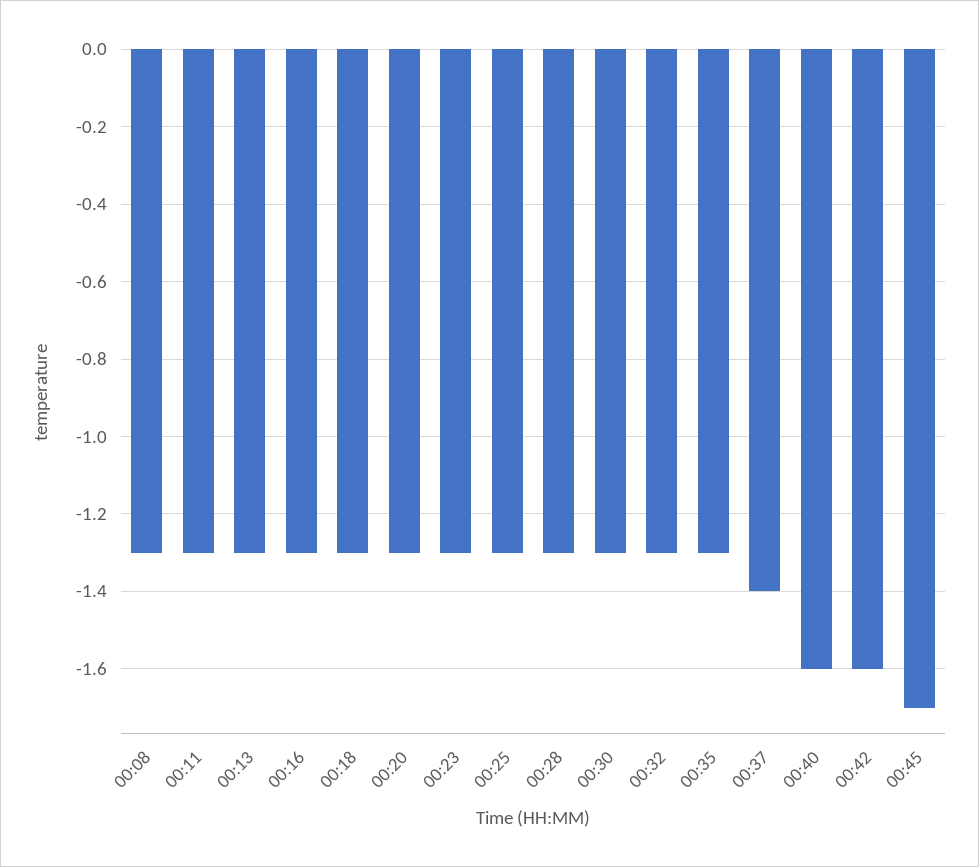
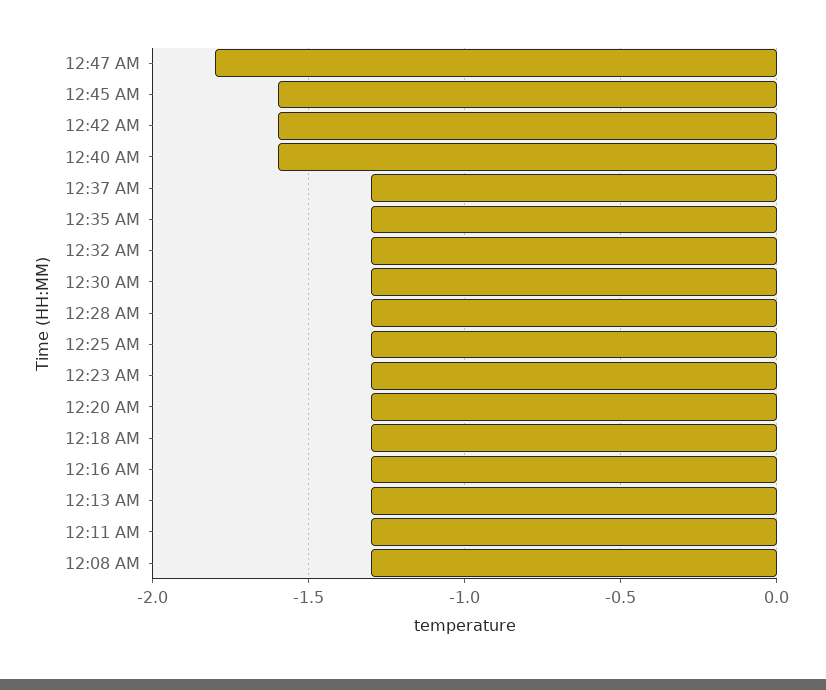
00:37: -1.4 -> -1.3
00:45: -1.7 -> -1.6
12:47 AM: none -> -1.8

